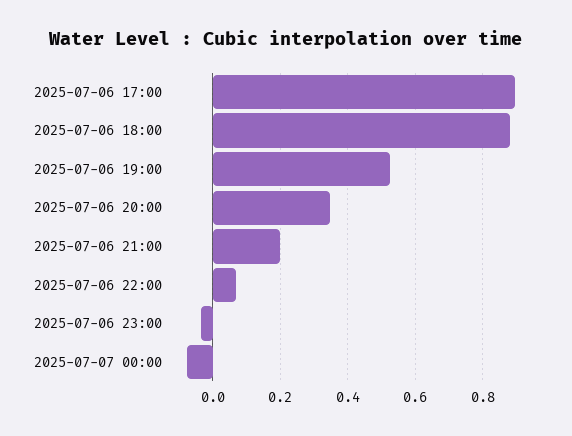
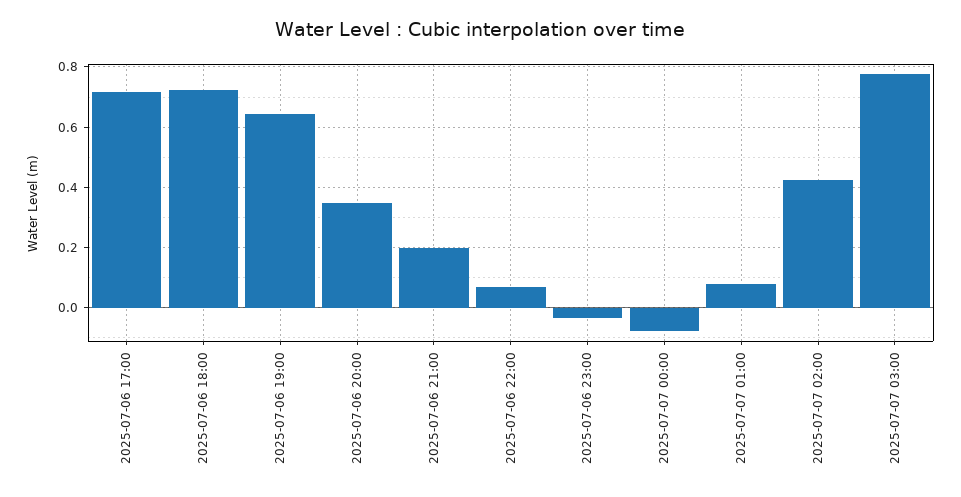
2025-07-06 17:00: 0.9 -> 0.72
2025-07-06 18:00: 0.88 -> 0.72
2025-07-06 19:00: 0.52 -> 0.64
2025-07-07 01:00: none -> 0.08
2025-07-07 02:00: none -> 0.42
2025-07-07 03:00: none -> 0.78

